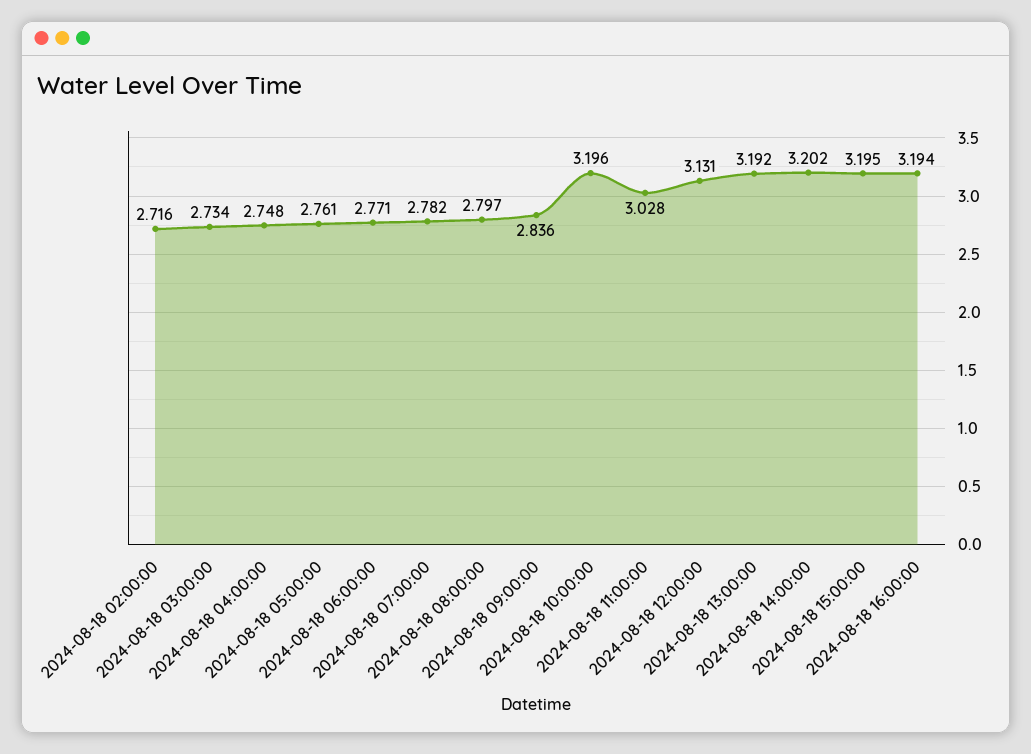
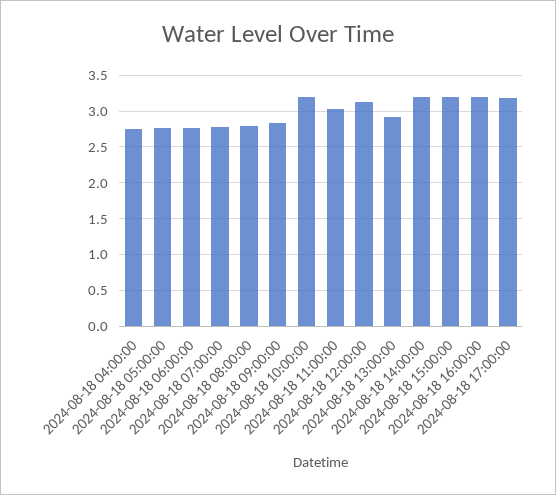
2024-08-18 02:00:00: 2.716 -> none
2024-08-18 03:00:00: 2.734 -> none
2024-08-18 13:00:00: 3.192 -> 2.9
2024-08-18 17:00:00: none -> 3.2

